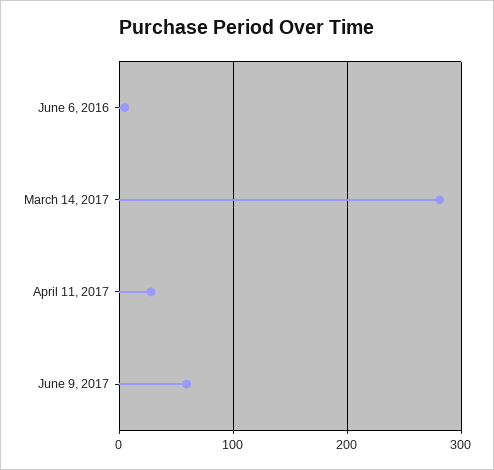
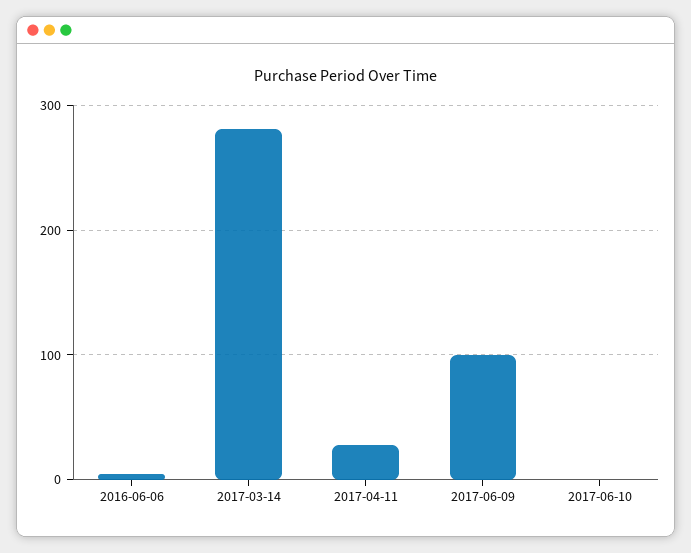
June 9, 2017: 60 -> 100
2017-06-10: none -> 0

